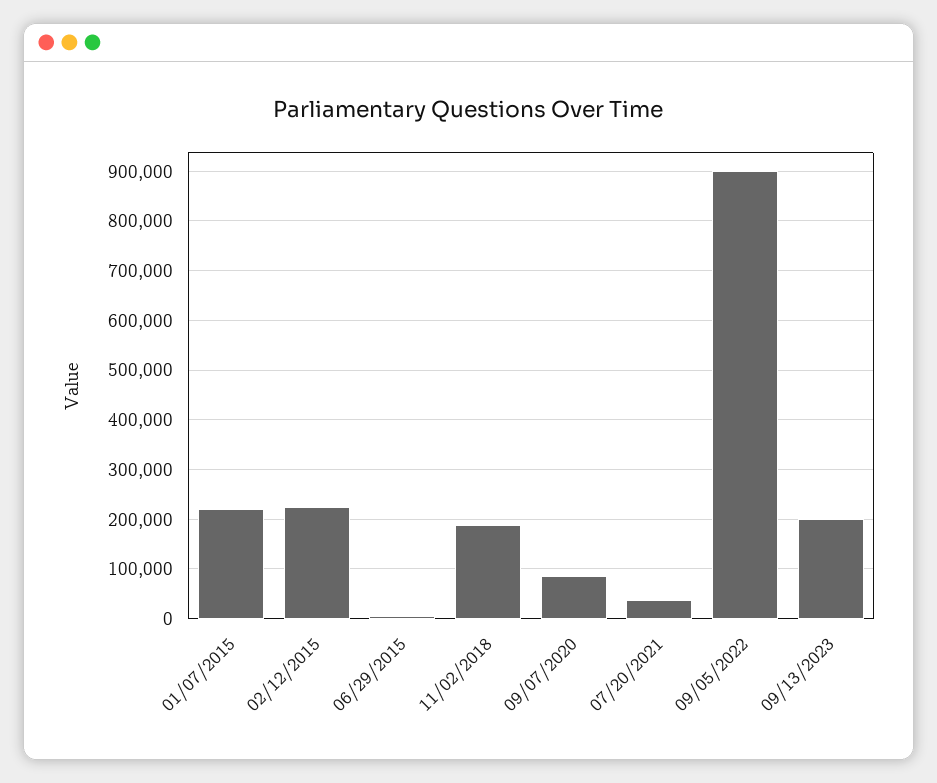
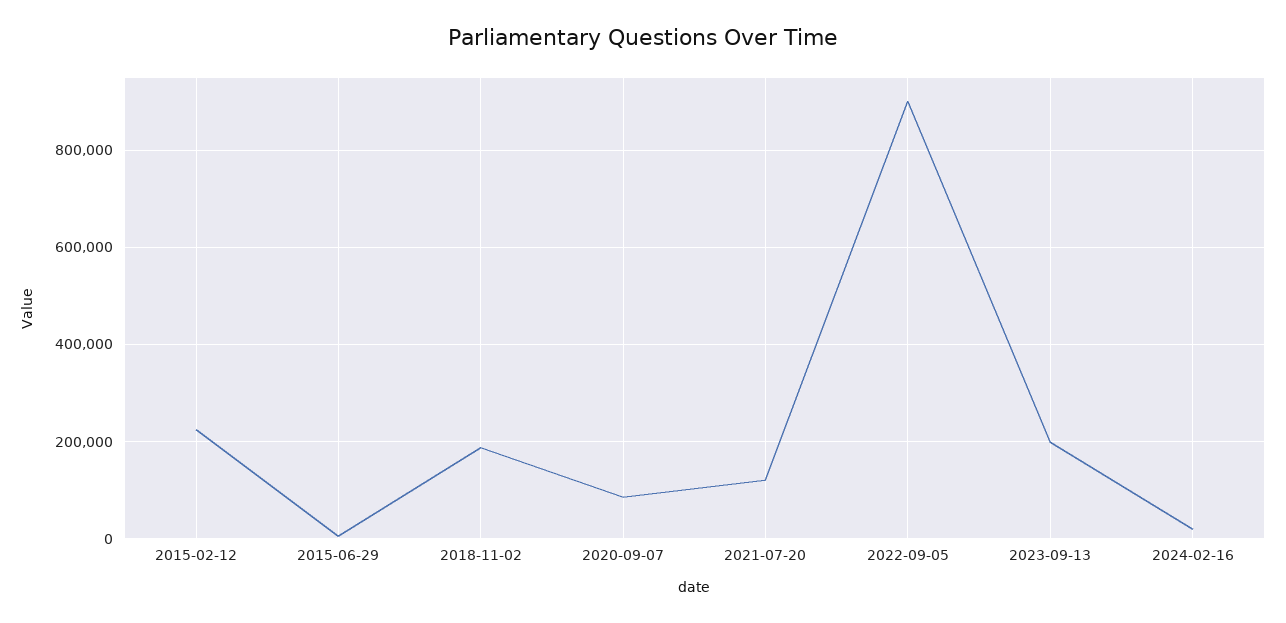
01/07/2015: 220000 -> none
07/20/2021: 40000 -> 120000
2024-02-16: none -> 20000

